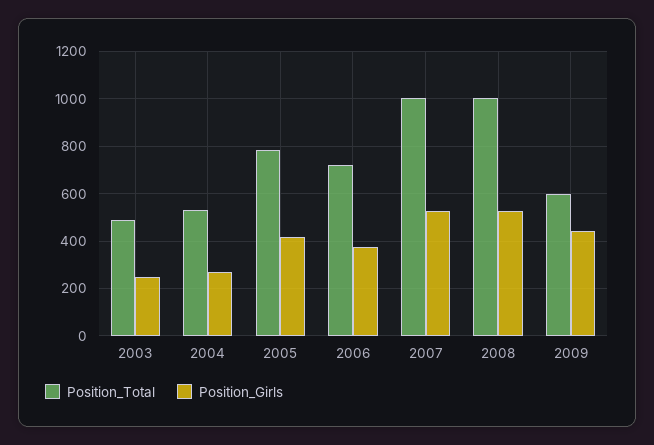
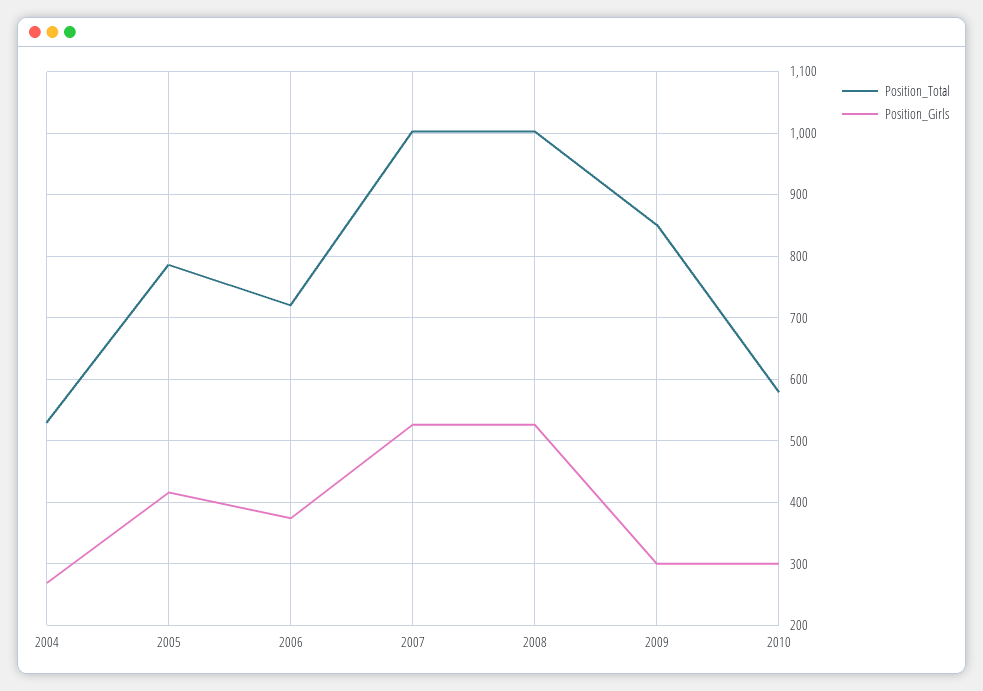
Position_Total, 2003: 500 -> none
Position_Girls, 2003: 250 -> none
Position_Total, 2009: 600 -> 850
Position_Girls, 2009: 450 -> 300
Position_Total, 2010: none -> 580
Position_Girls, 2010: none -> 300

